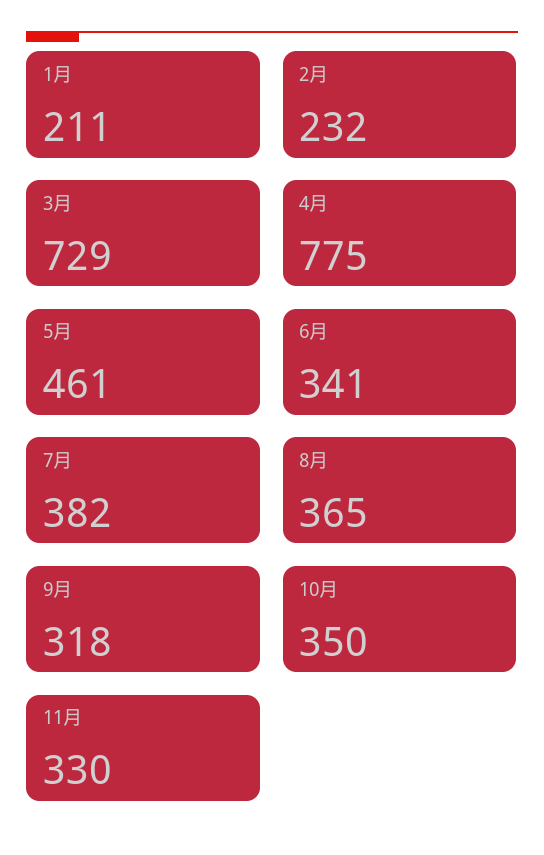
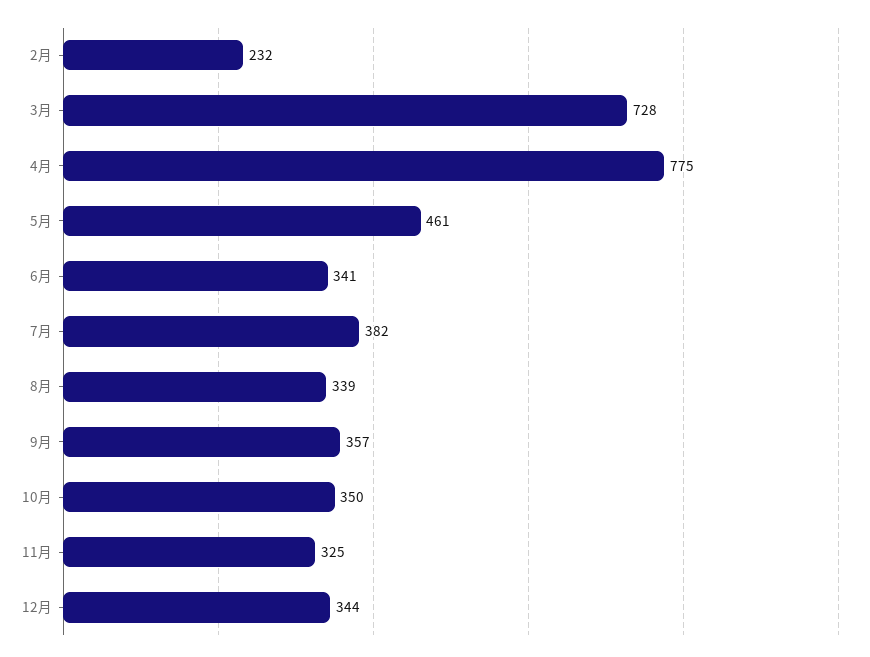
1月: 211 -> none
3月: 729 -> 728
8月: 365 -> 339
9月: 318 -> 357
11月: 330 -> 325
12月: none -> 344

